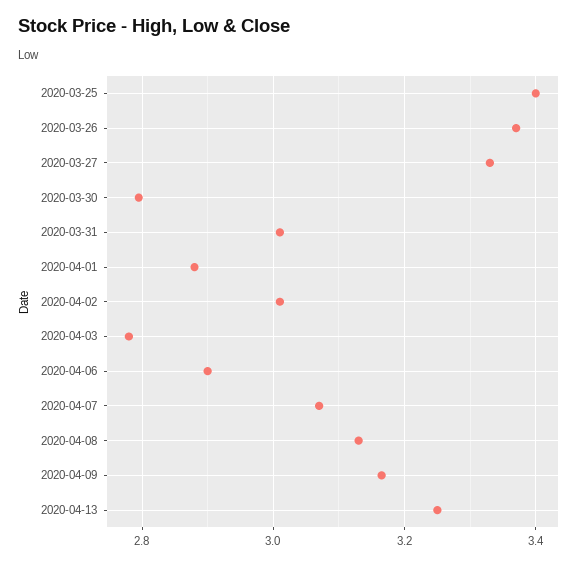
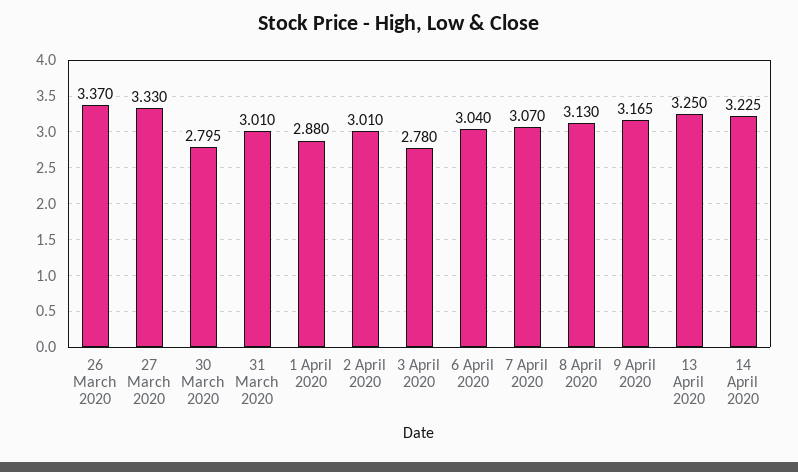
2020-03-25: 3.4 -> none
2020-04-06: 2.9 -> 3.04
14 April 2020: none -> 3.225

